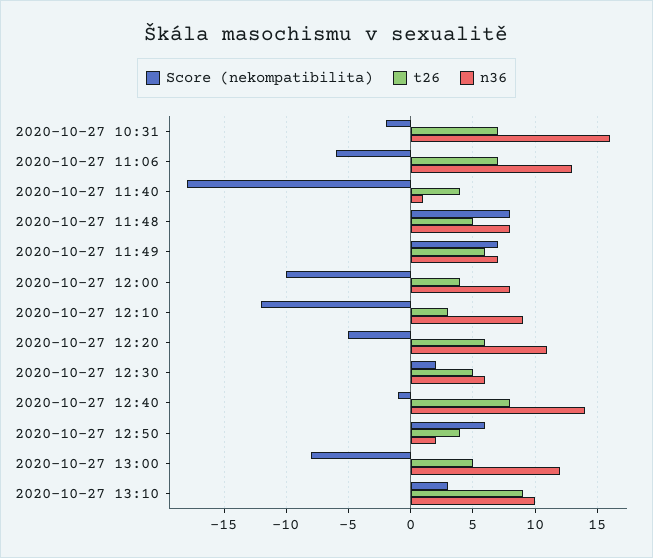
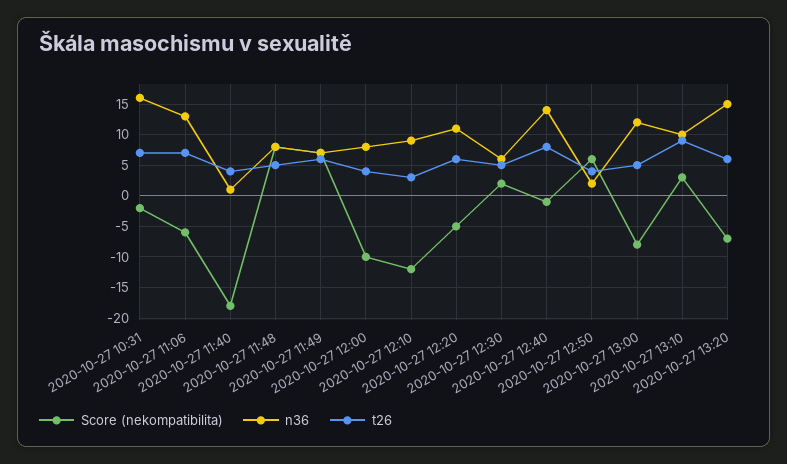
Score (nekompatibilita), 2020-10-27 13:20: none -> -7
n36, 2020-10-27 13:20: none -> 15
t26, 2020-10-27 13:20: none -> 6

